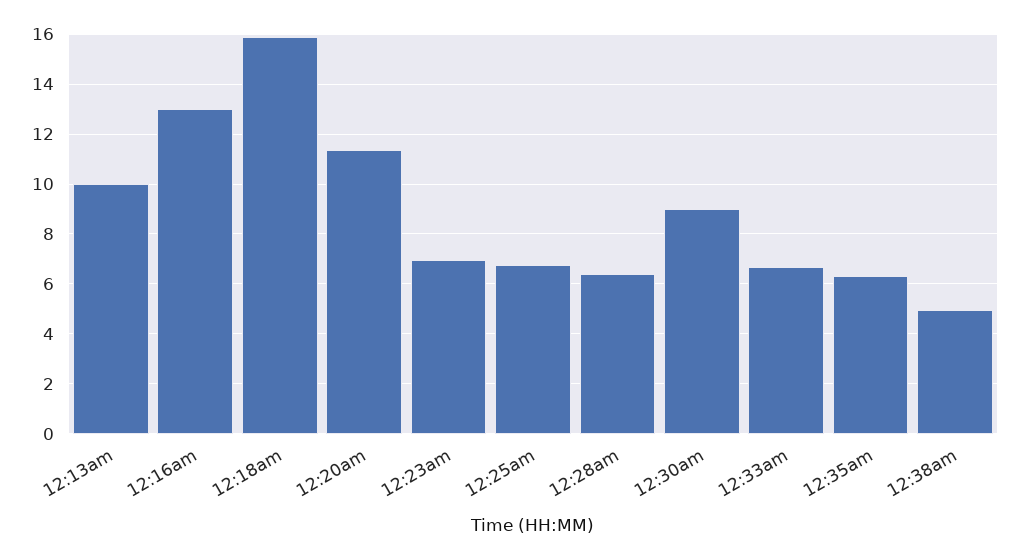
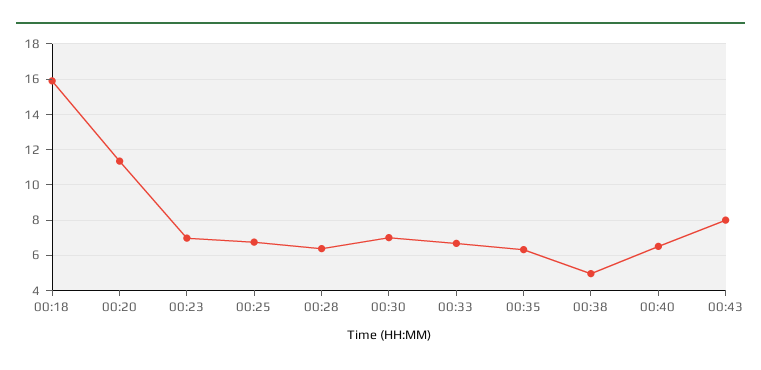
12:13am: 10 -> none
12:16am: 13 -> none
12:30am: 9 -> 7
00:40: none -> 6.5
00:43: none -> 8

